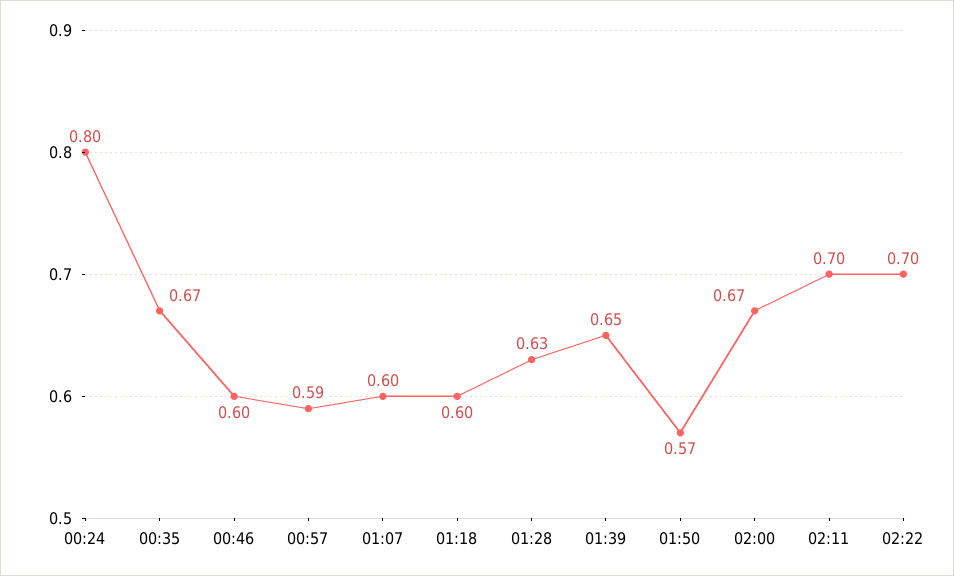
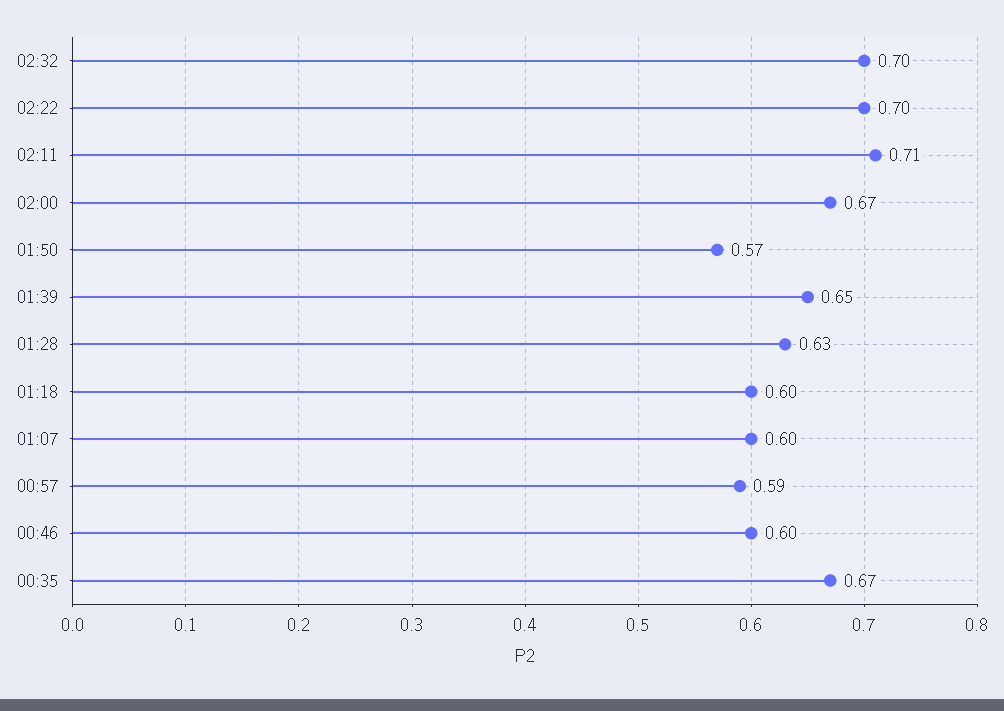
00:24: 0.8 -> none
02:11: 0.7 -> 0.71
02:32: none -> 0.7

